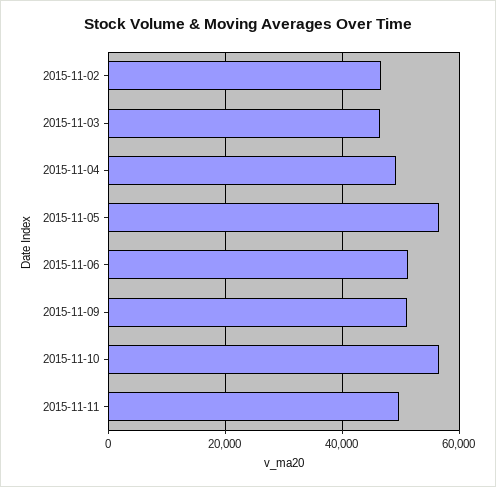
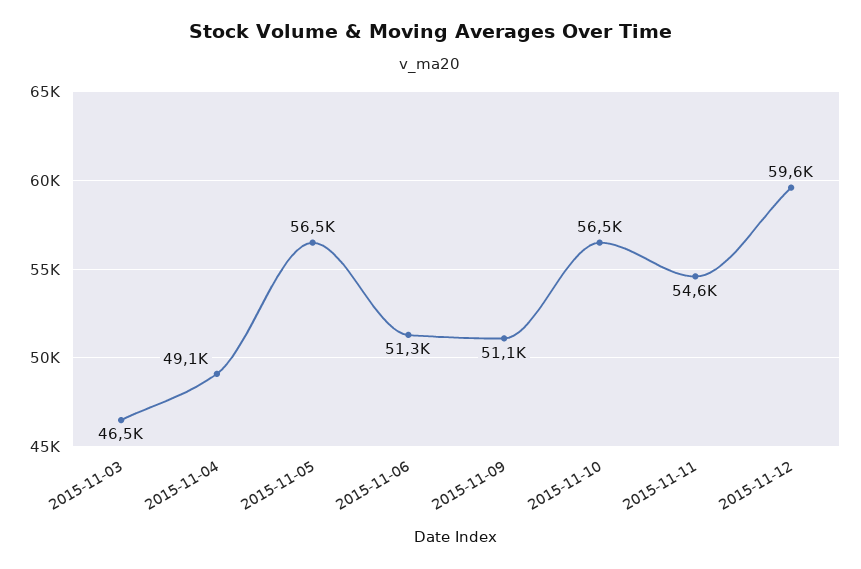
2015-11-02: 46000 -> none
2015-11-11: 50000 -> 54600
2015-11-12: none -> 59600

